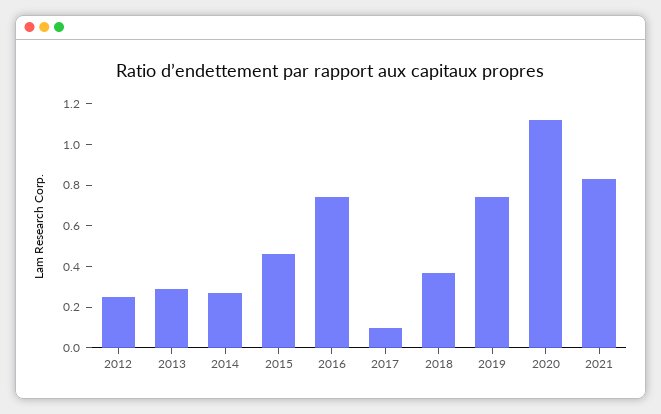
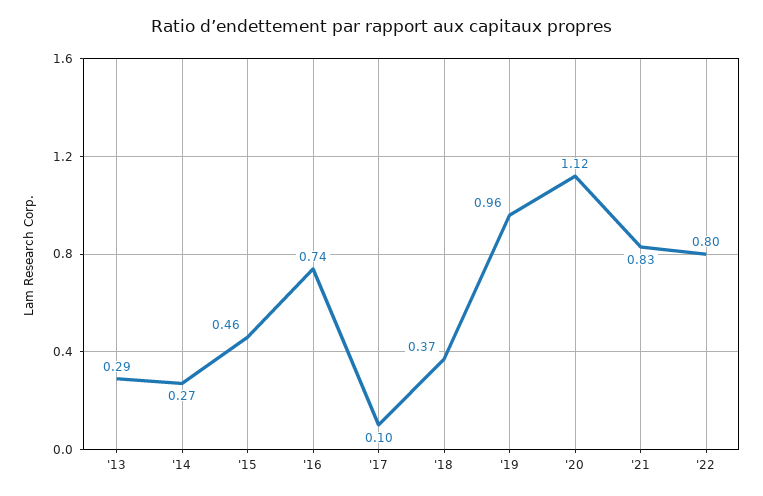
2012: 0.25 -> none
2019: 0.75 -> 0.96
'22: none -> 0.8

